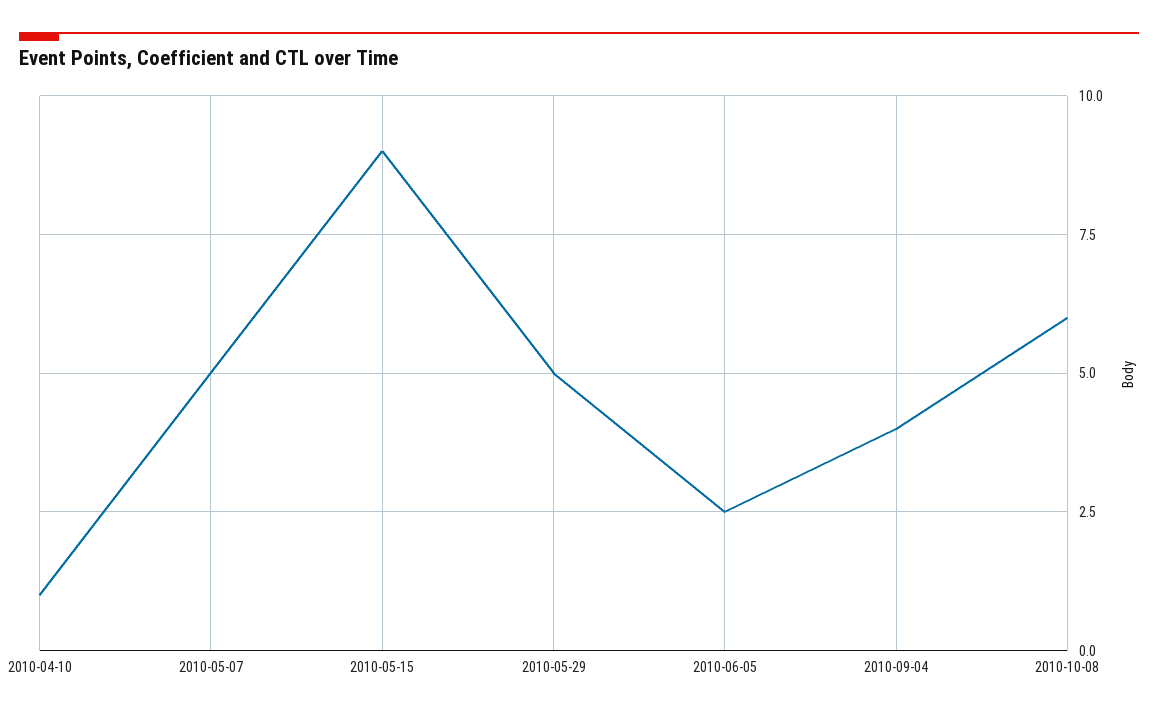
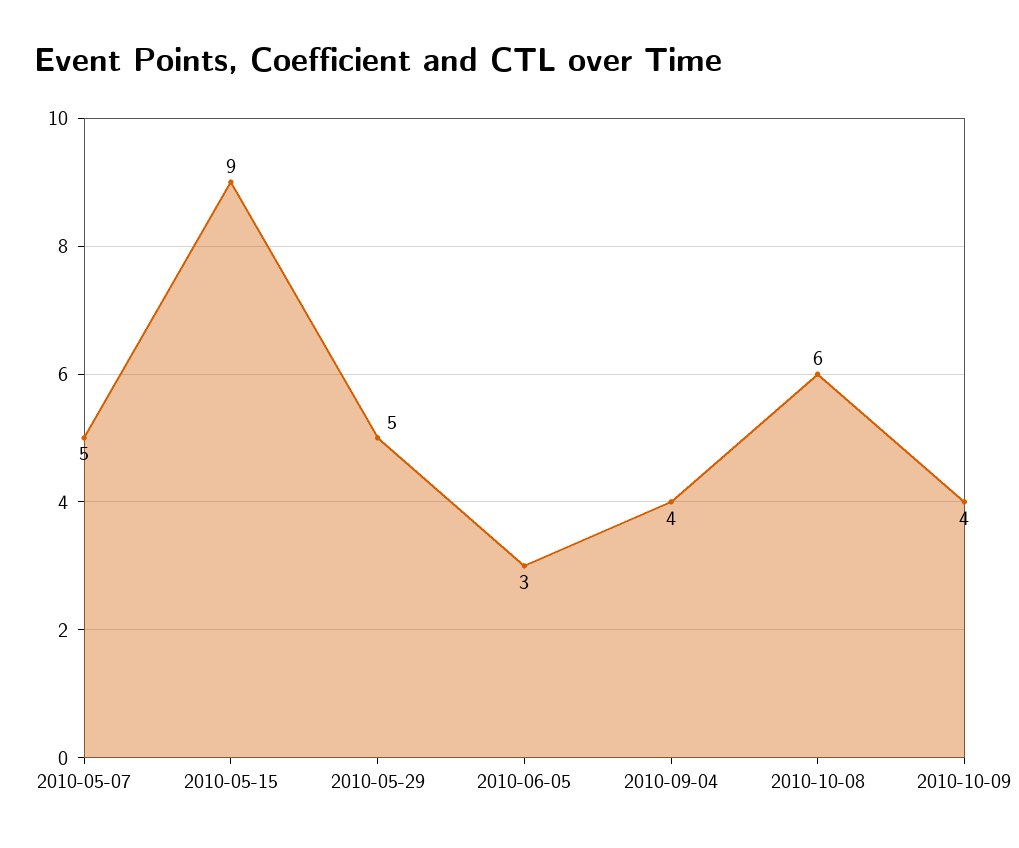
2010-04-10: 1 -> none
2010-06-05: 2.5 -> 3
2010-10-09: none -> 4

